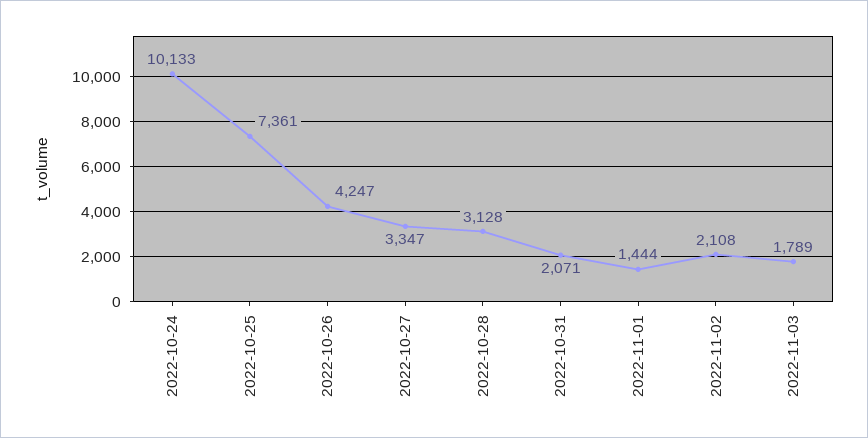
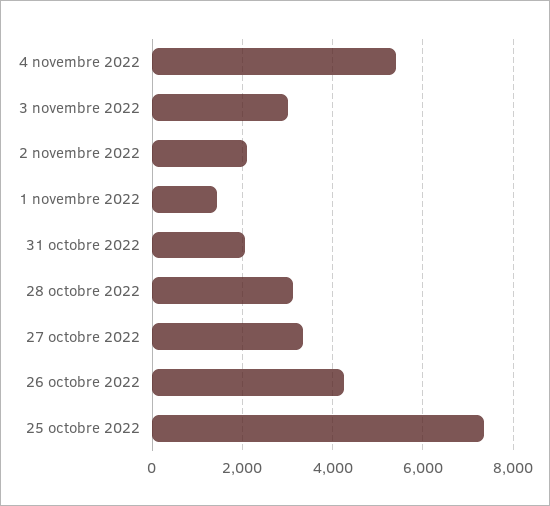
2022-10-24: 10133 -> none
2022-11-03: 1789 -> 3000
4 novembre 2022: none -> 5400

